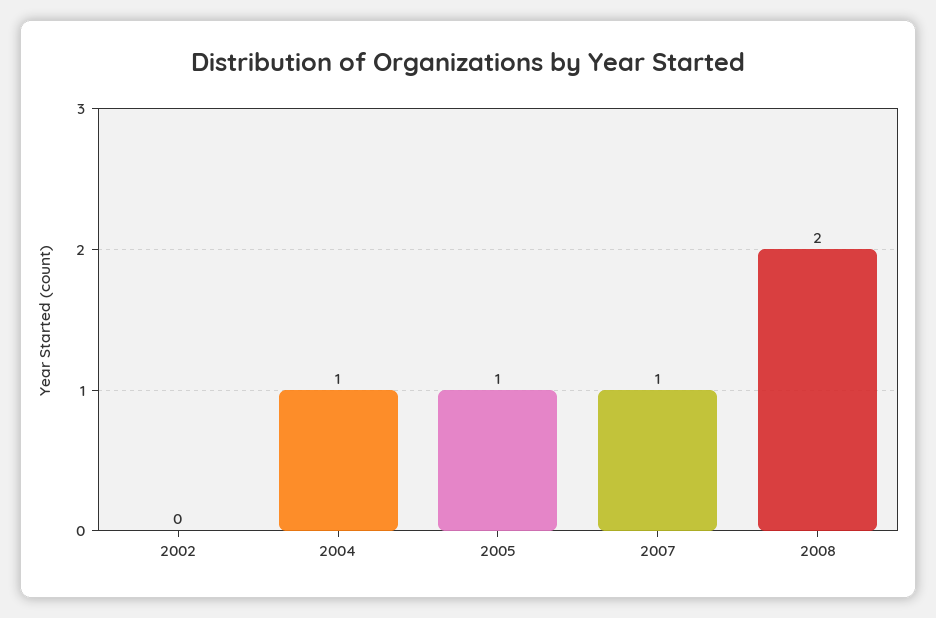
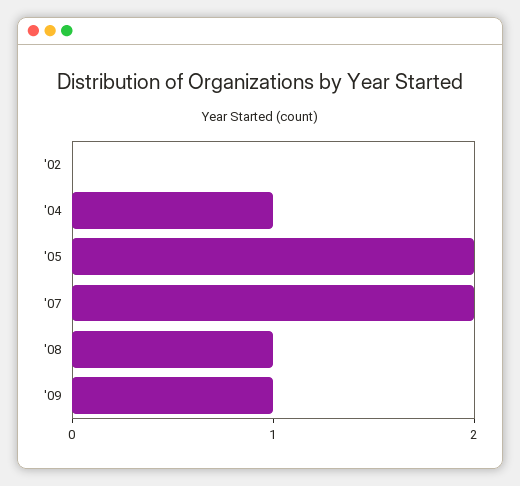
2005: 1 -> 2
2007: 1 -> 2
2008: 2 -> 1
'09: none -> 1

